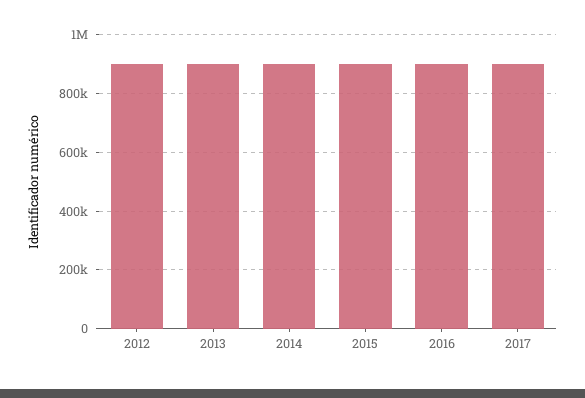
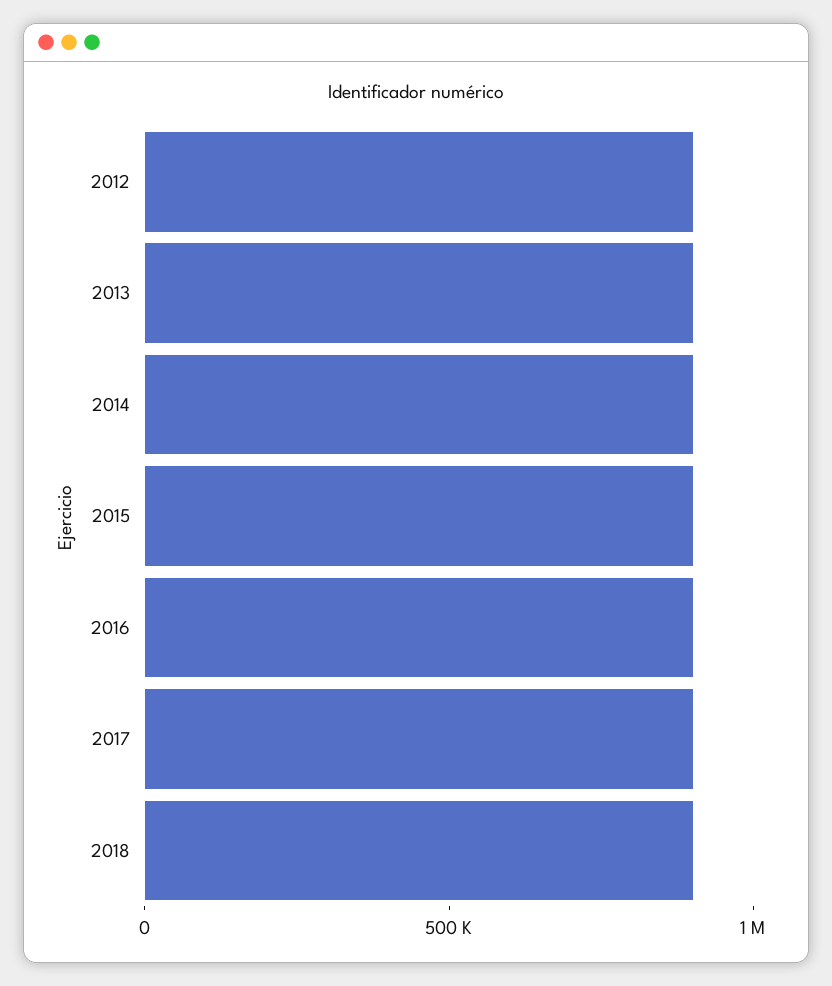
2018: none -> 900000

